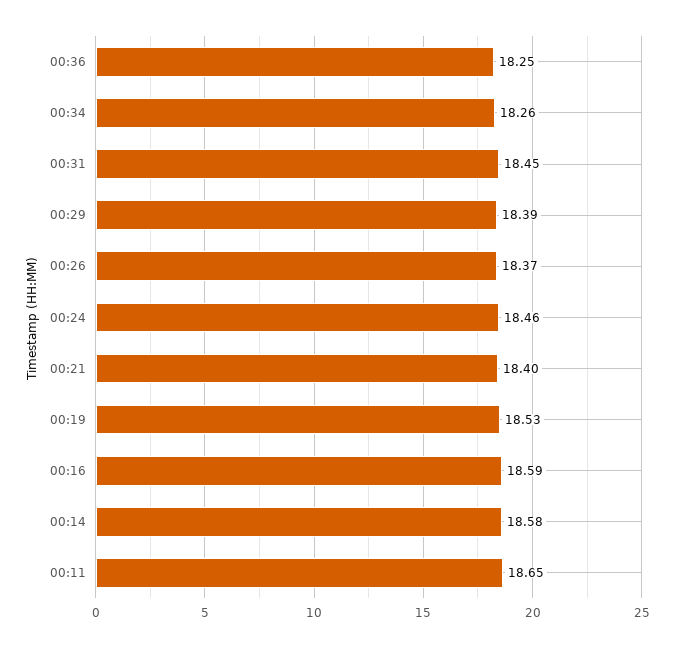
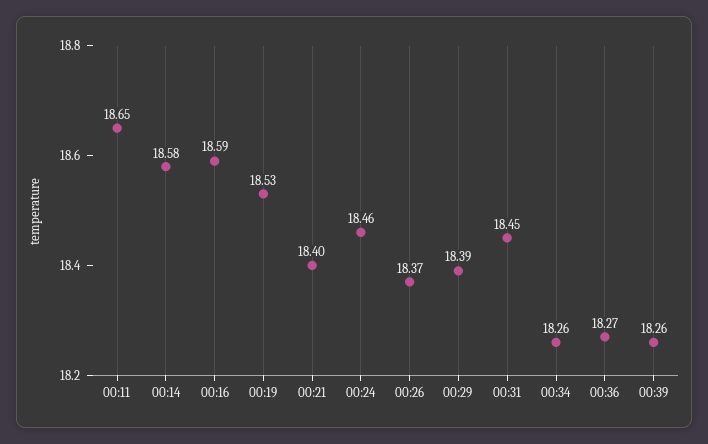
00:36: 18.25 -> 18.27
00:39: none -> 18.26

